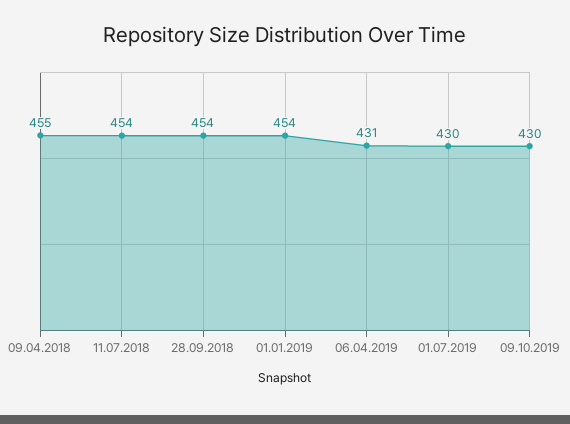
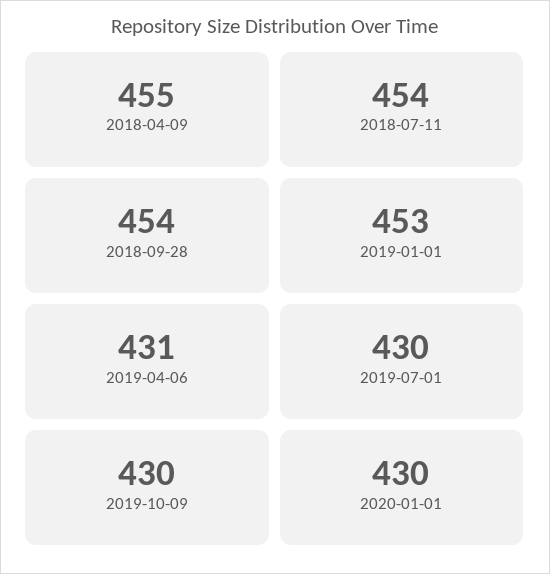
01.01.2019: 454 -> 453
2020-01-01: none -> 430

